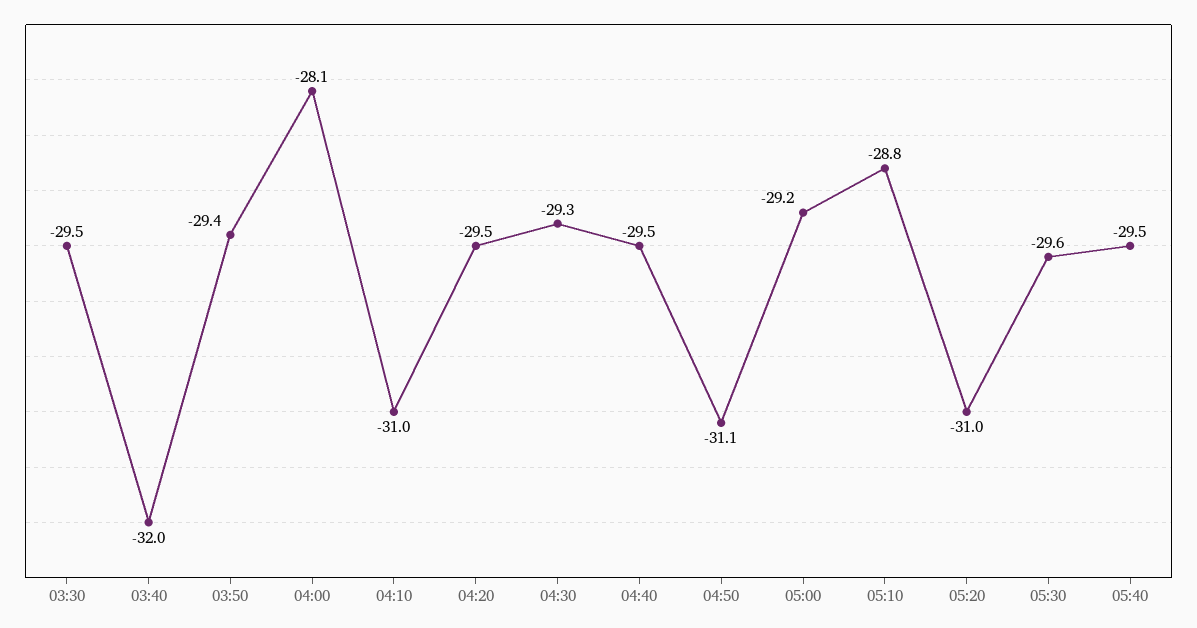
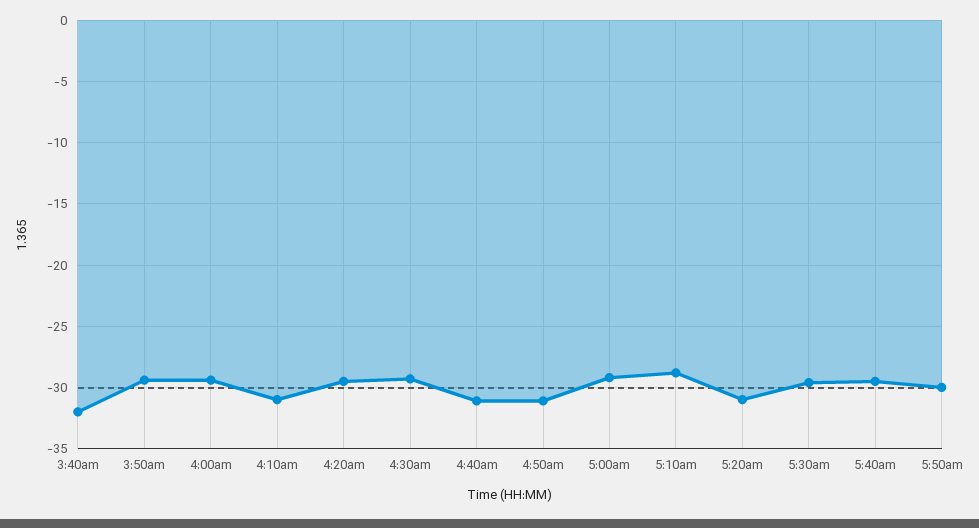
03:30: -29.5 -> none
04:00: -28.1 -> -29.5
04:40: -29.5 -> -31
5:50am: none -> -30

